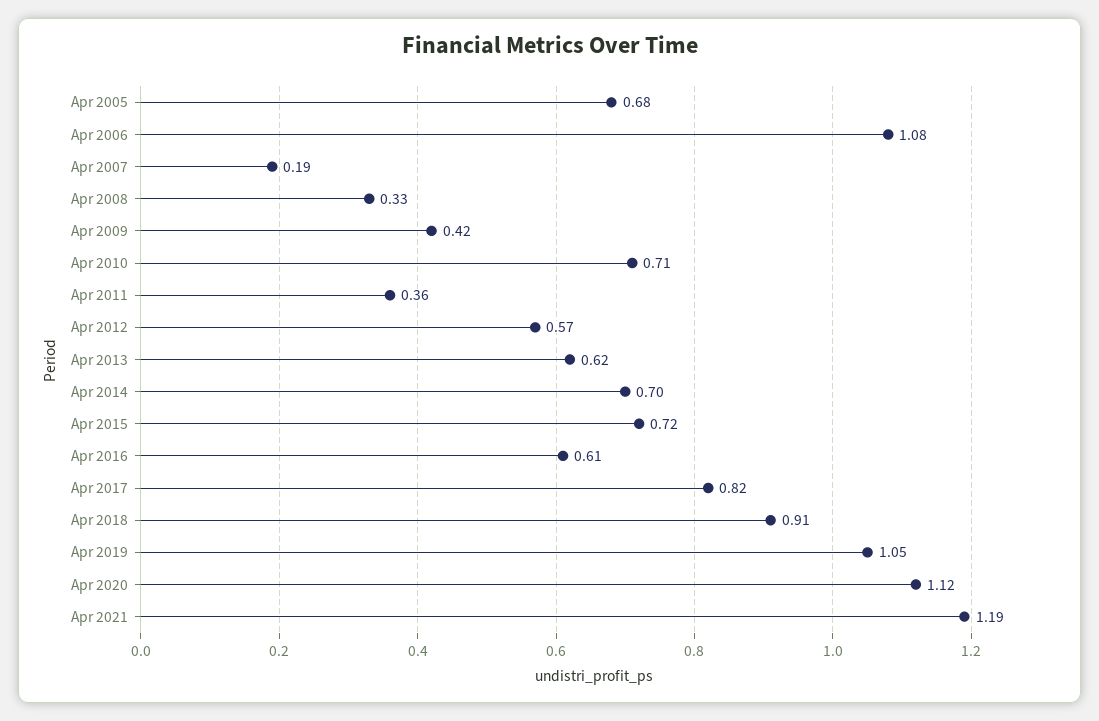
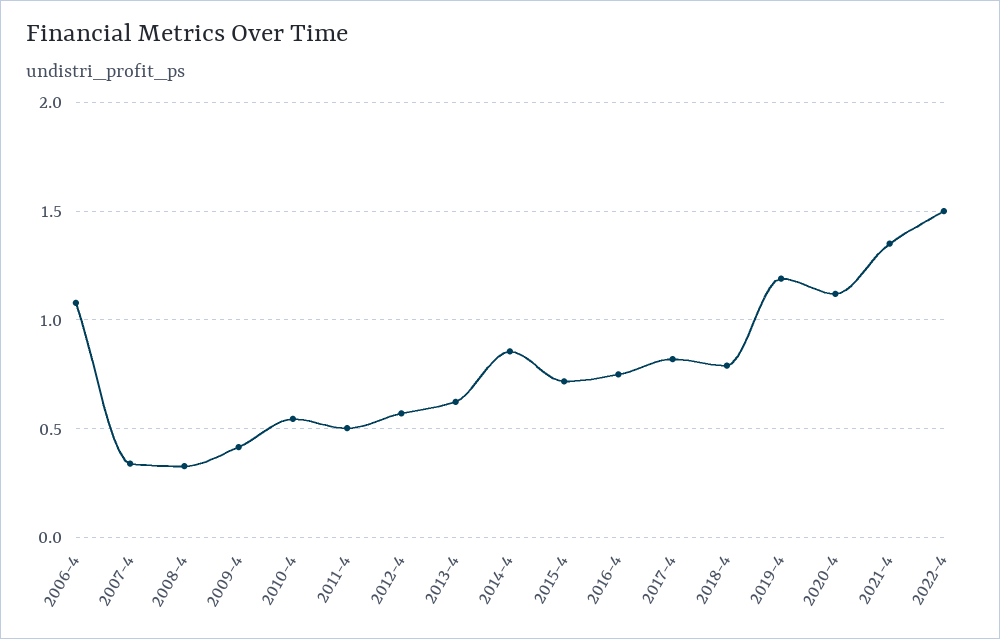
Apr 2005: 0.68 -> none
Apr 2007: 0.19 -> 0.35
Apr 2010: 0.71 -> 0.55
Apr 2011: 0.36 -> 0.5
Apr 2014: 0.7 -> 0.85
Apr 2016: 0.61 -> 0.75
Apr 2018: 0.91 -> 0.8
Apr 2019: 1.05 -> 1.2
Apr 2021: 1.19 -> 1.35
2022-4: none -> 1.5

